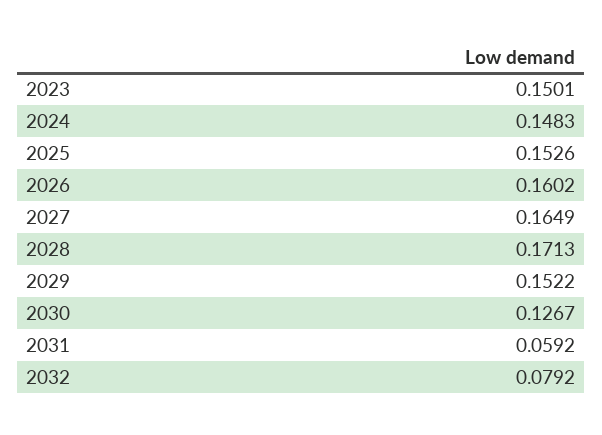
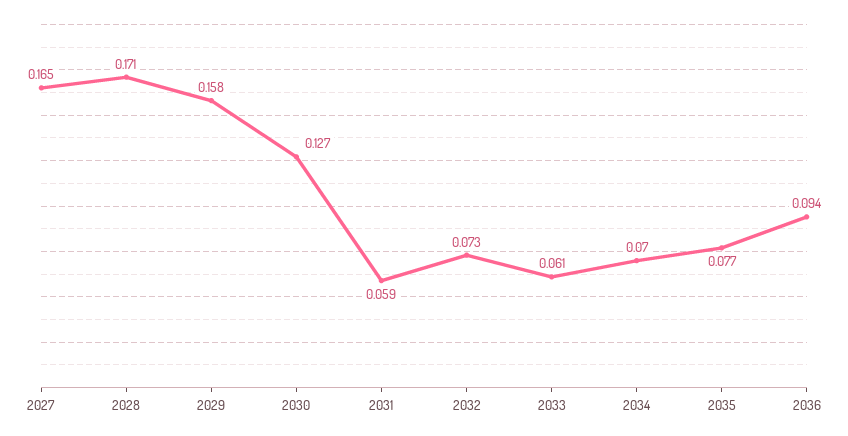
2023: 0.1501 -> none
2024: 0.1483 -> none
2025: 0.1526 -> none
2026: 0.1602 -> none
2029: 0.1522 -> 0.158
2032: 0.0792 -> 0.073
2033: none -> 0.061
2034: none -> 0.07
2035: none -> 0.077
2036: none -> 0.094

